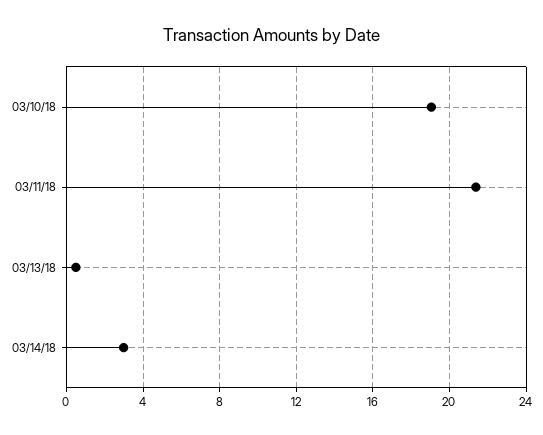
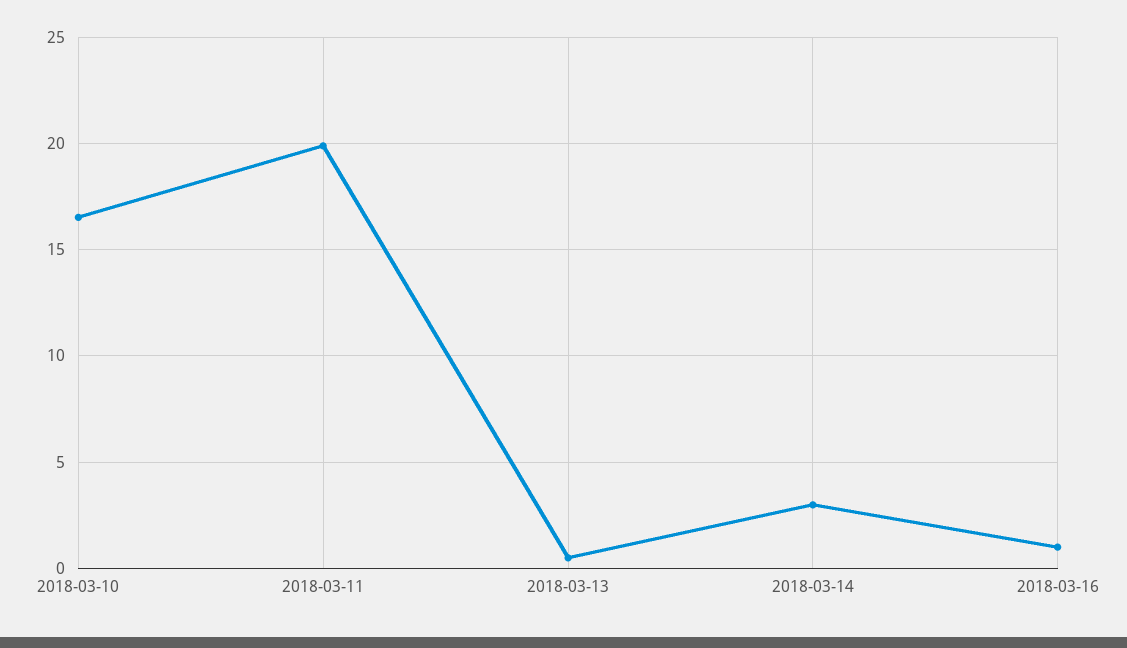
03/10/18: 19 -> 16.5
03/11/18: 21.5 -> 20
2018-03-16: none -> 1

